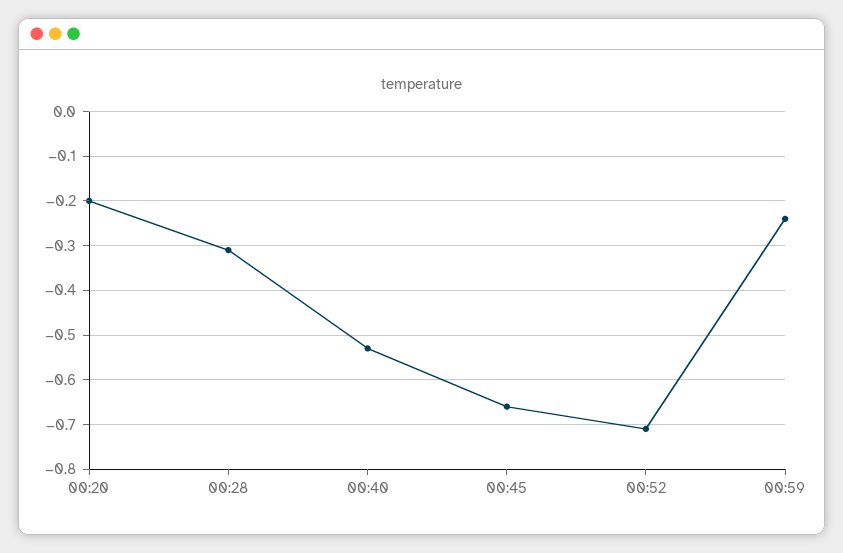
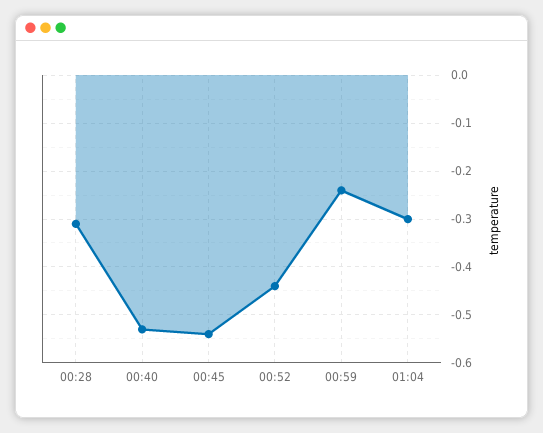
00:20: -0.2 -> none
00:45: -0.65 -> -0.55
00:52: -0.7 -> -0.45
01:04: none -> -0.3

